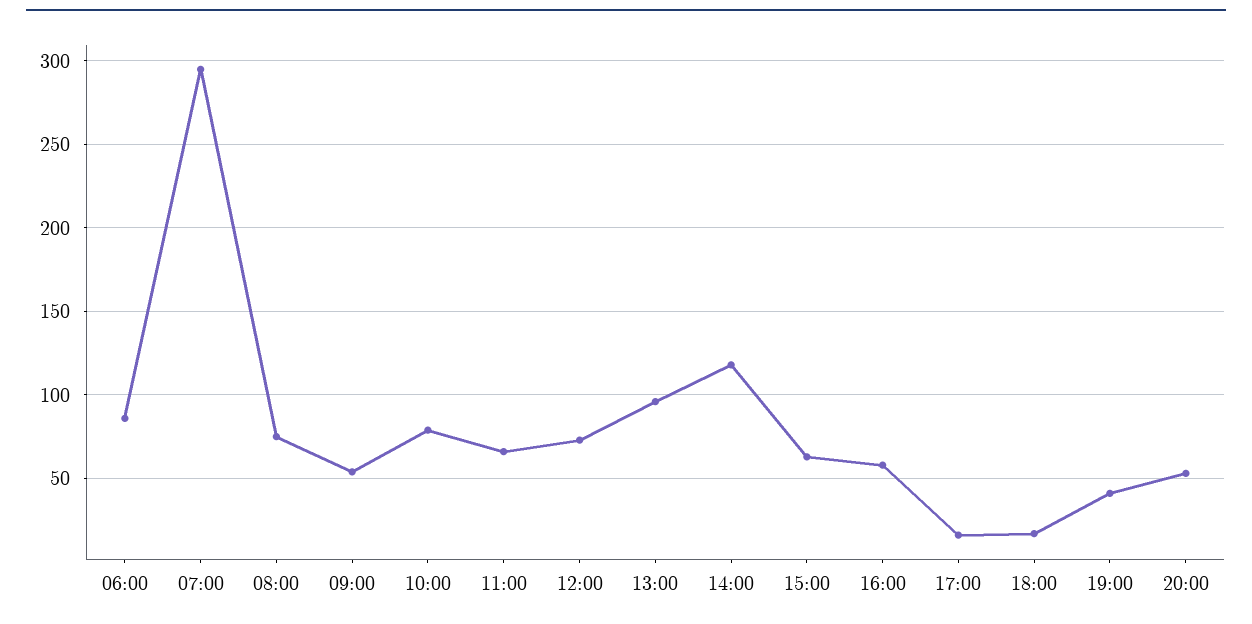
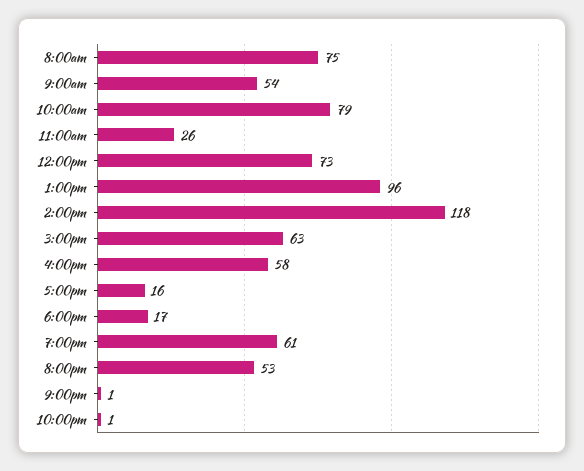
06:00: 85 -> none
07:00: 295 -> none
11:00: 65 -> 26
19:00: 40 -> 61
9:00pm: none -> 1
10:00pm: none -> 1

